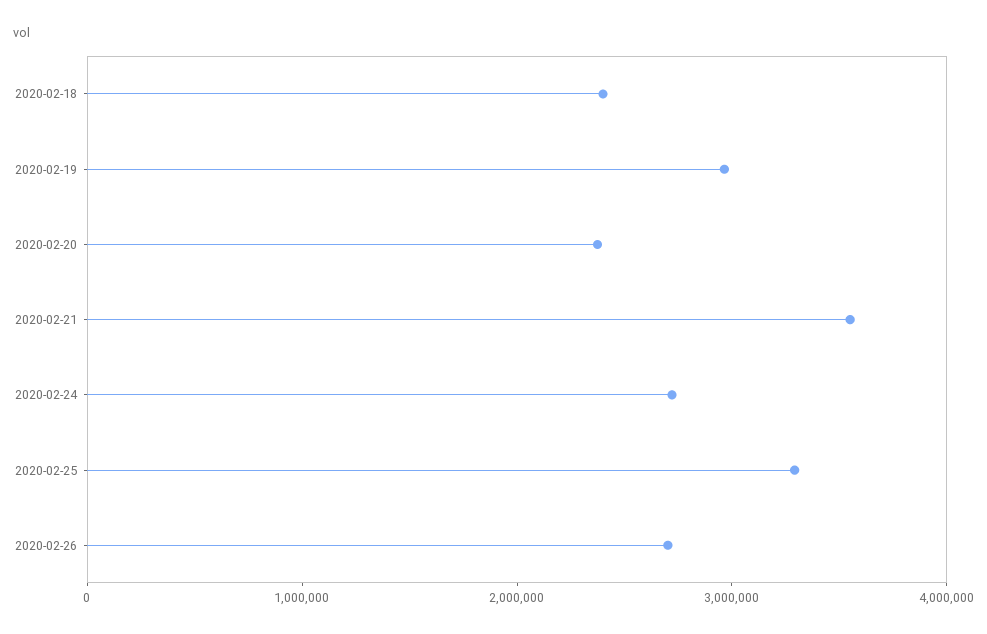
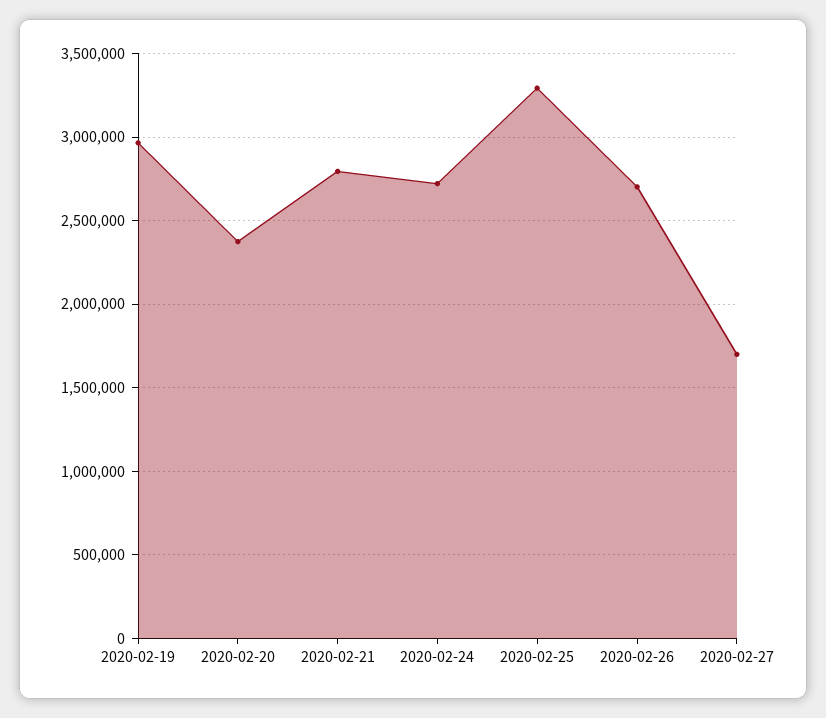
2020-02-18: 2400000 -> none
2020-02-21: 3600000 -> 2800000
2020-02-27: none -> 1700000

